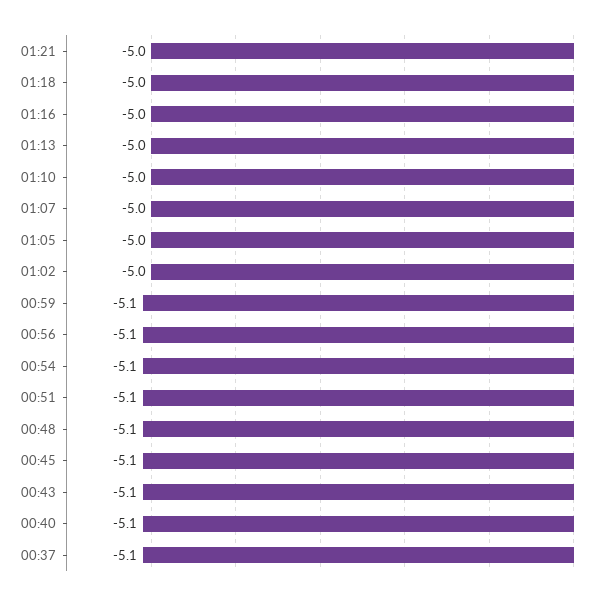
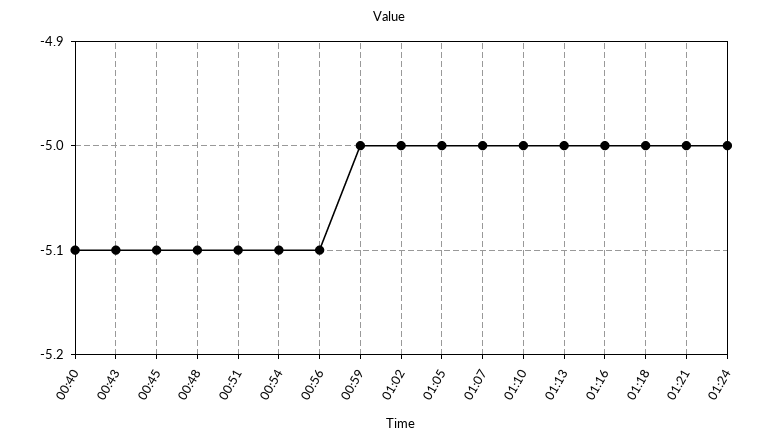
00:59: -5.1 -> -5
00:37: -5.1 -> none
01:24: none -> -5

